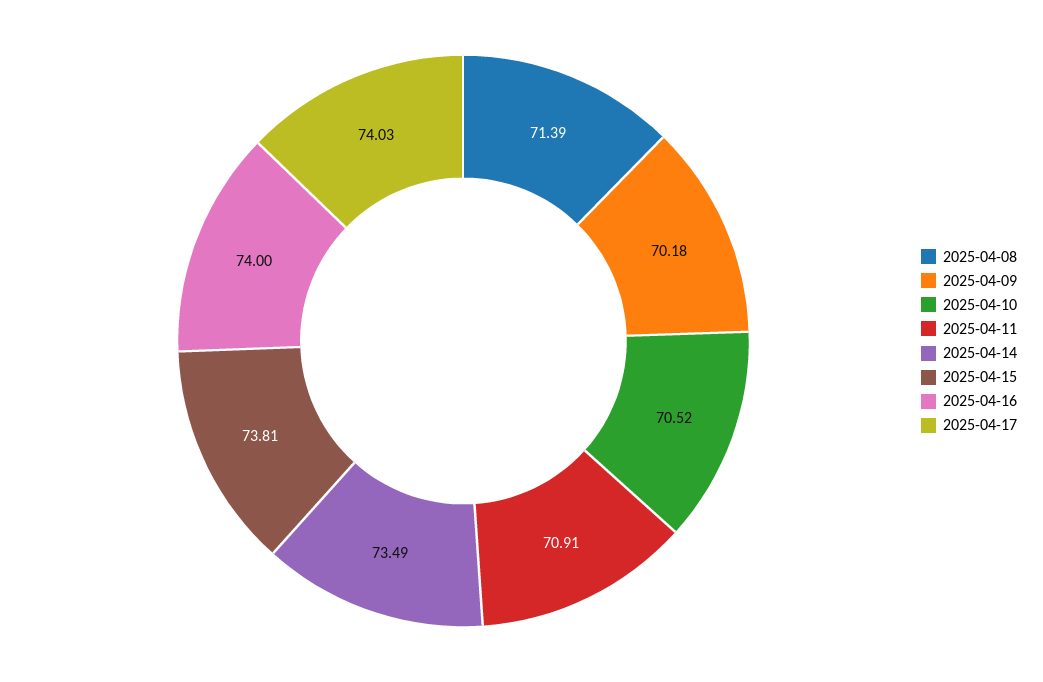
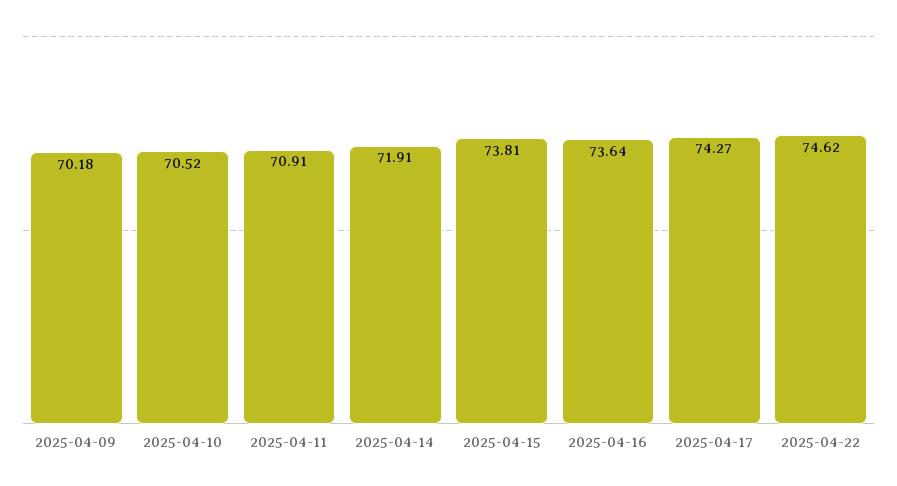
2025-04-08: 71.39 -> none
2025-04-14: 73.49 -> 71.91
2025-04-16: 74 -> 73.64
2025-04-17: 74.03 -> 74.27
2025-04-22: none -> 74.62

